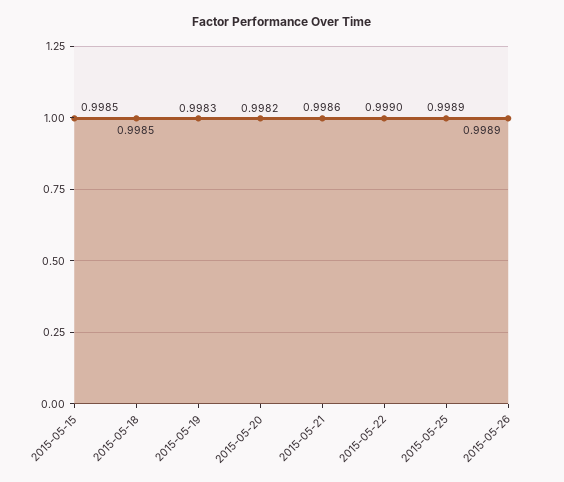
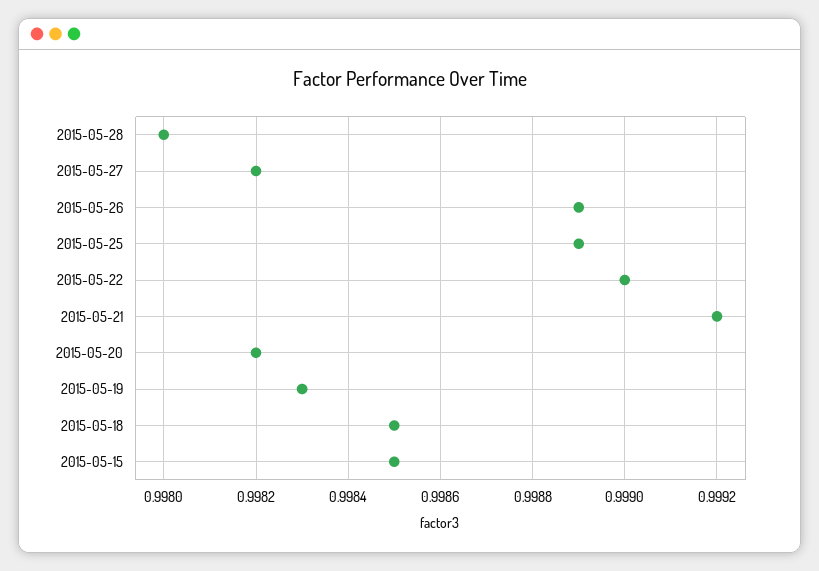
2015-05-21: 0.9986 -> 0.9992
2015-05-28: none -> 0.998
2015-05-27: none -> 0.9982

